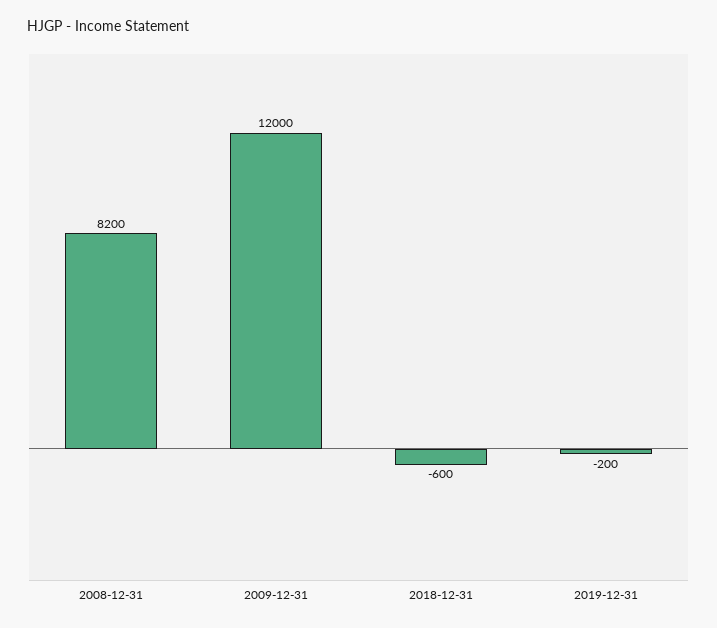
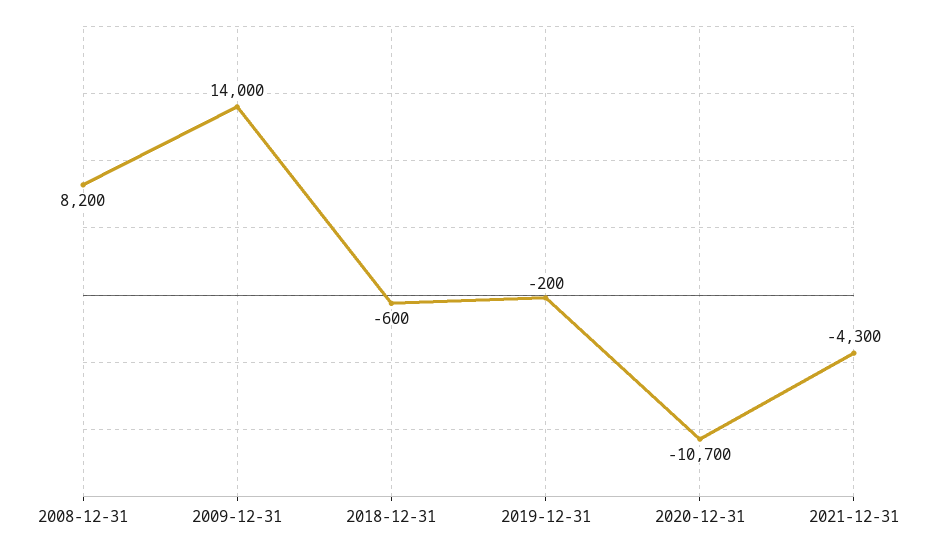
2009-12-31: 12000 -> 14000
2020-12-31: none -> -10700
2021-12-31: none -> -4300

